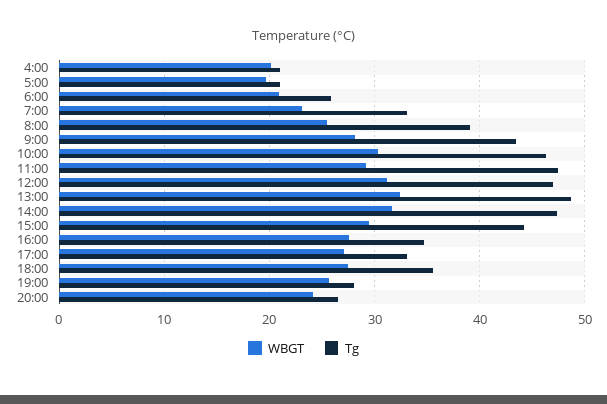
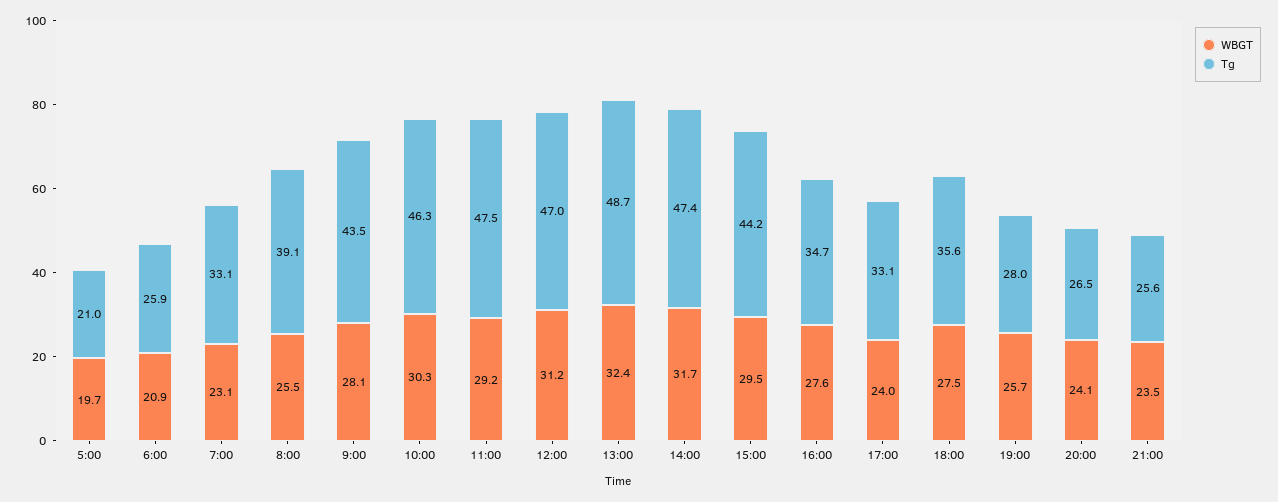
WBGT, 4:00: 20 -> none
Tg, 4:00: 21 -> none
WBGT, 17:00: 27 -> 24
WBGT, 21:00: none -> 23.5
Tg, 21:00: none -> 25.6

